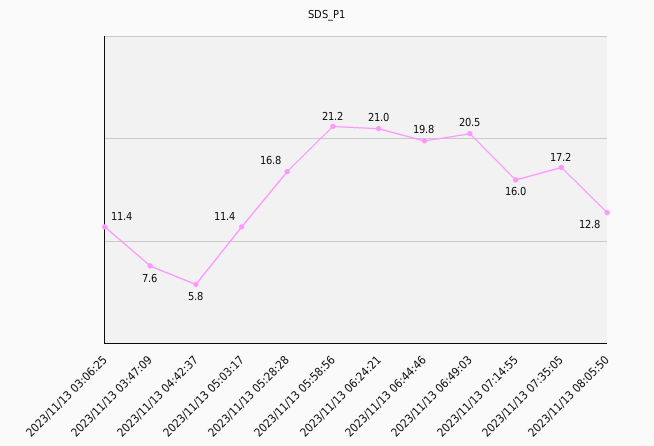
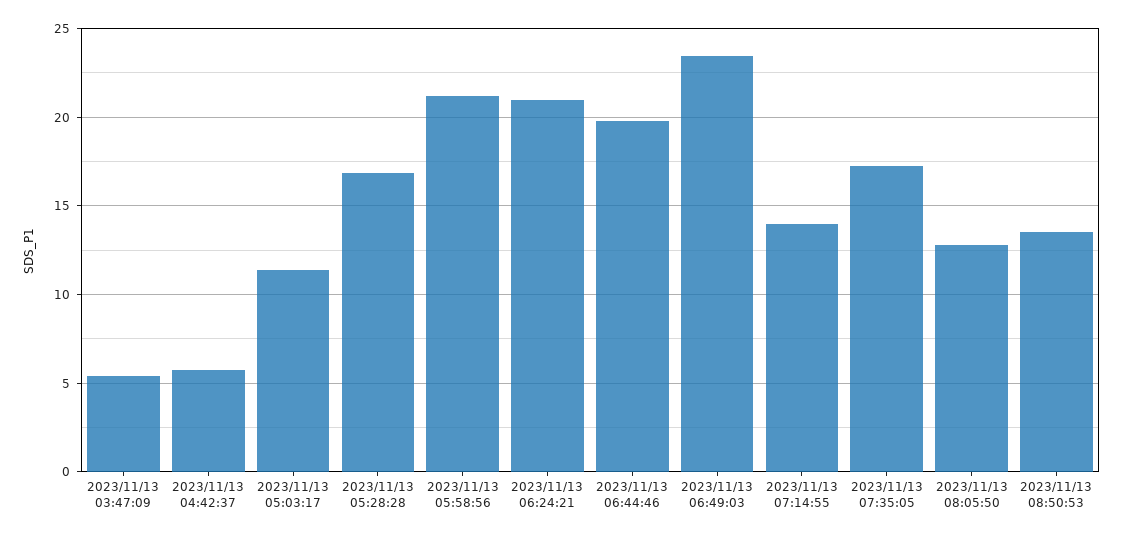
2023/11/13 03:06:25: 11.4 -> none
2023/11/13 03:47:09: 7.6 -> 5.5
2023/11/13 06:49:03: 20.5 -> 23.5
2023/11/13 07:14:55: 16 -> 14
2023/11/13 08:50:53: none -> 13.5

